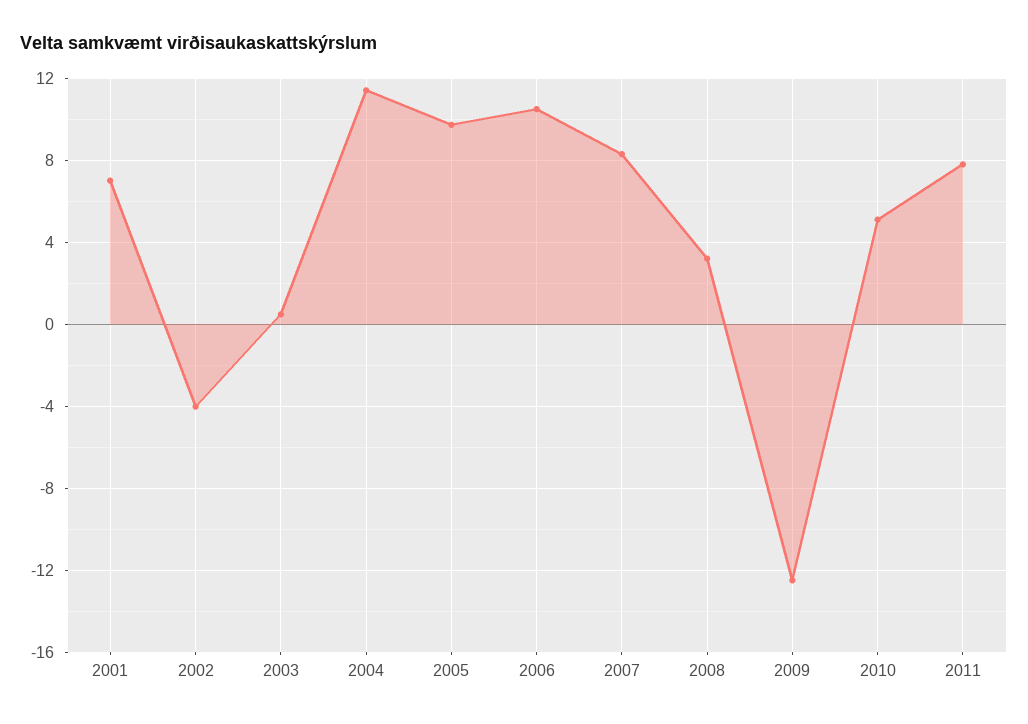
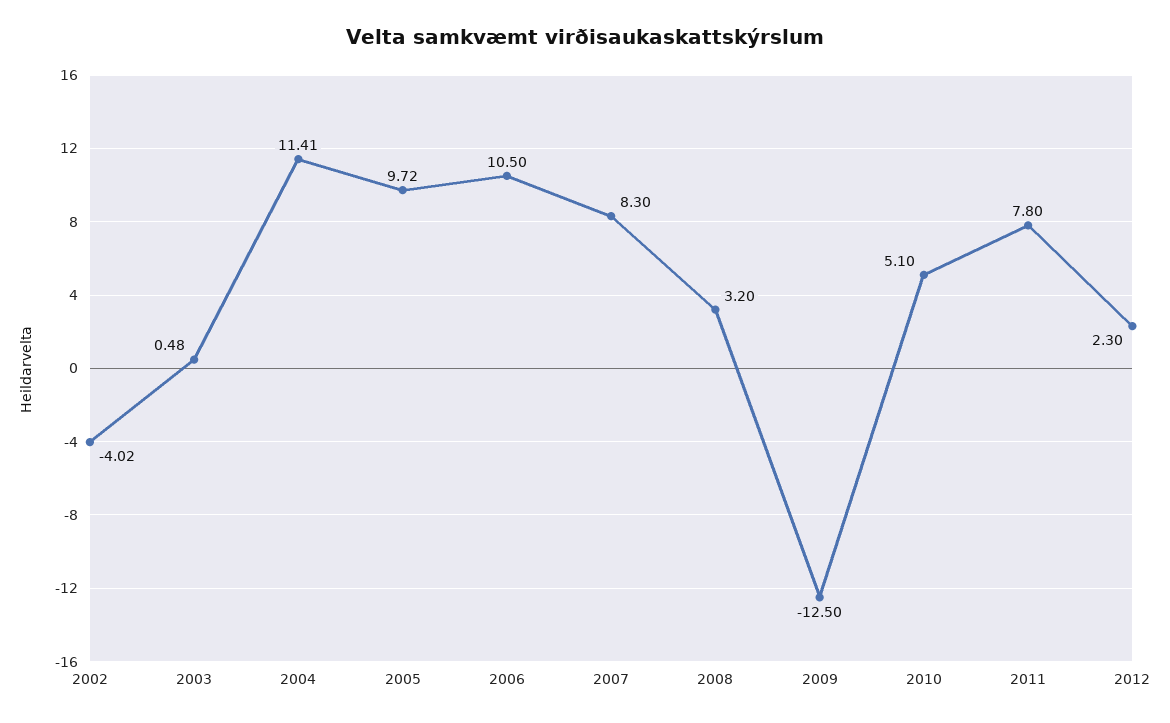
2001: 7 -> none
2012: none -> 2.3

